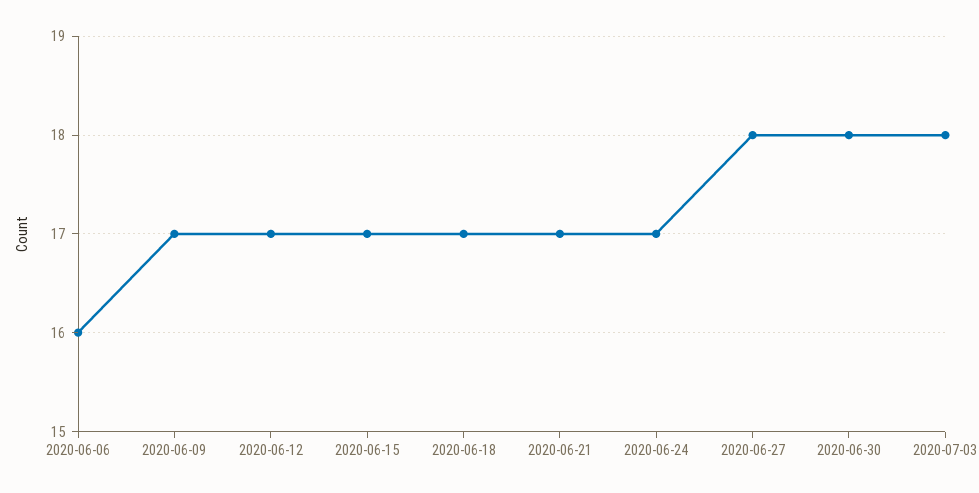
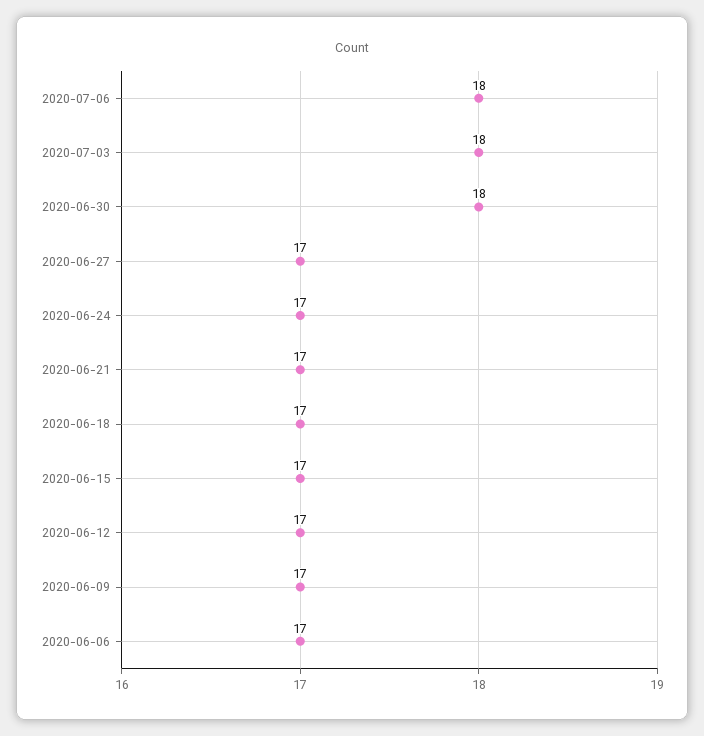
2020-06-06: 16 -> 17
2020-06-27: 18 -> 17
2020-07-06: none -> 18

